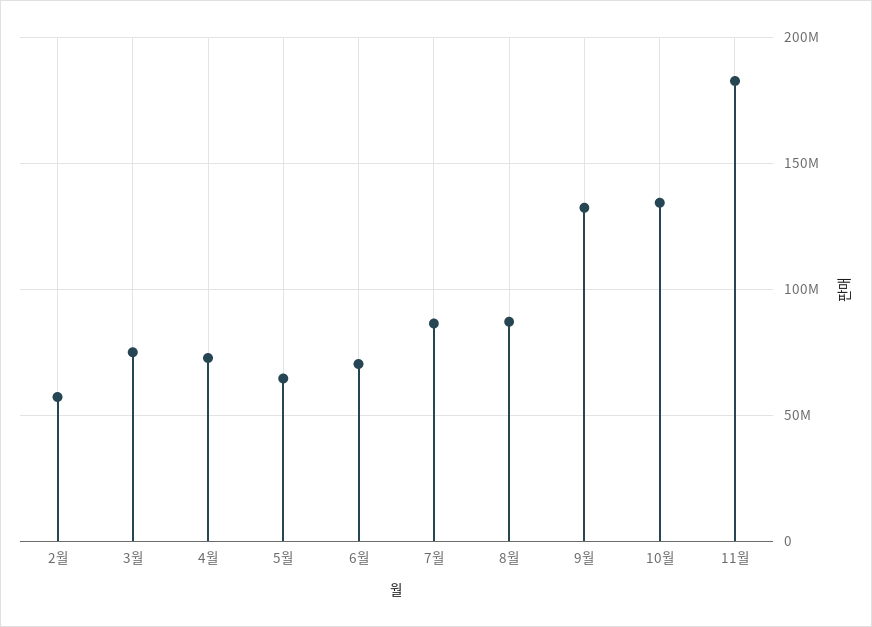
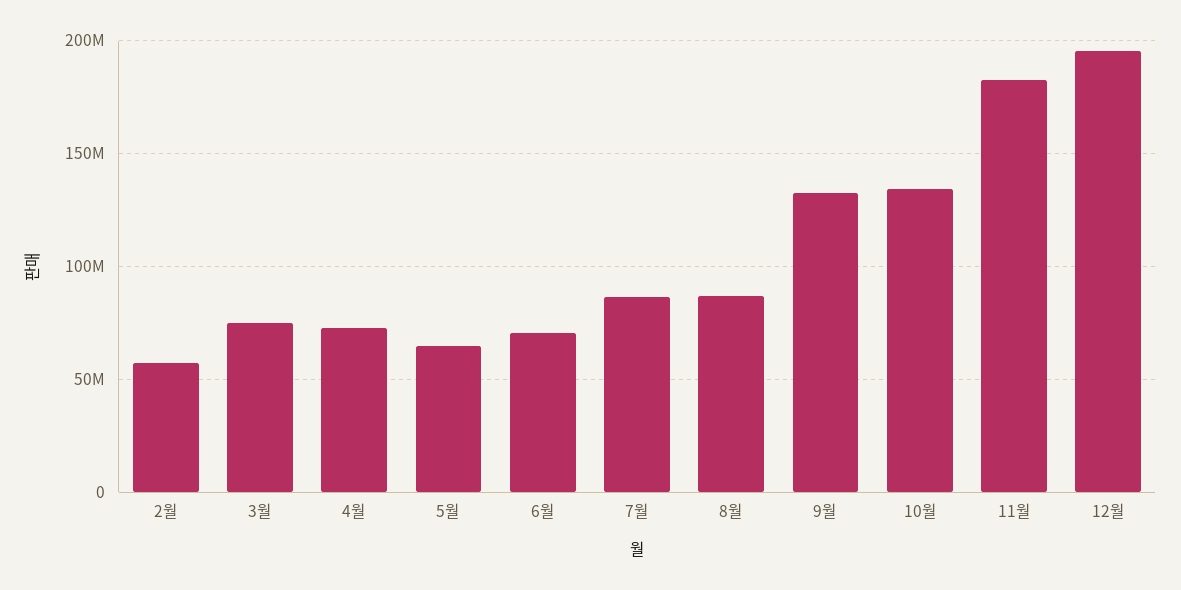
12월: none -> 195000000

